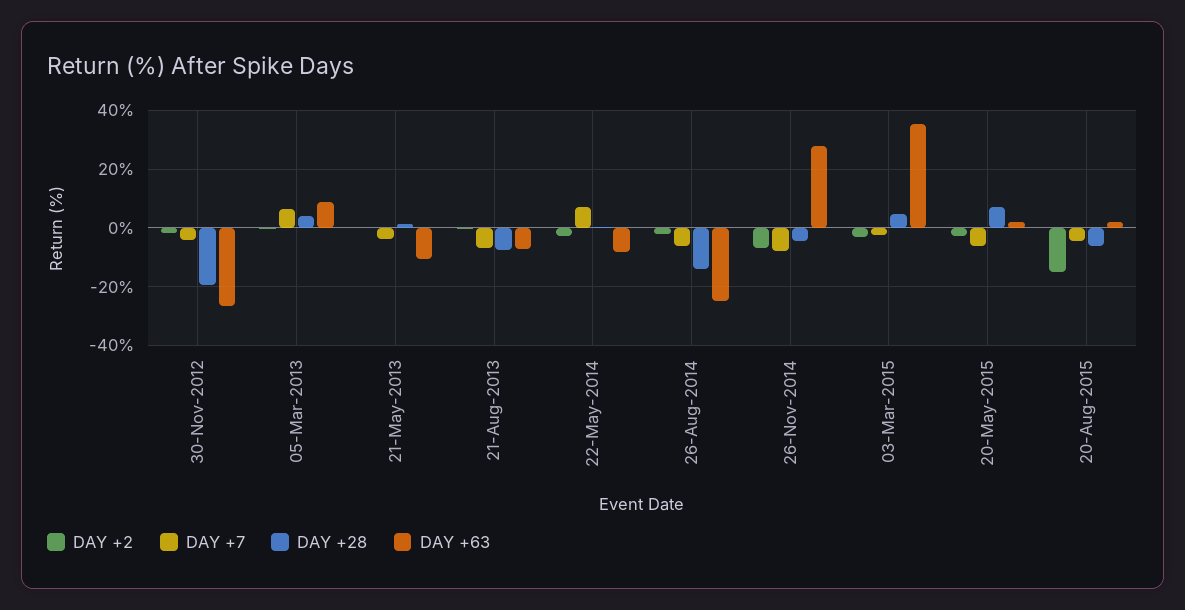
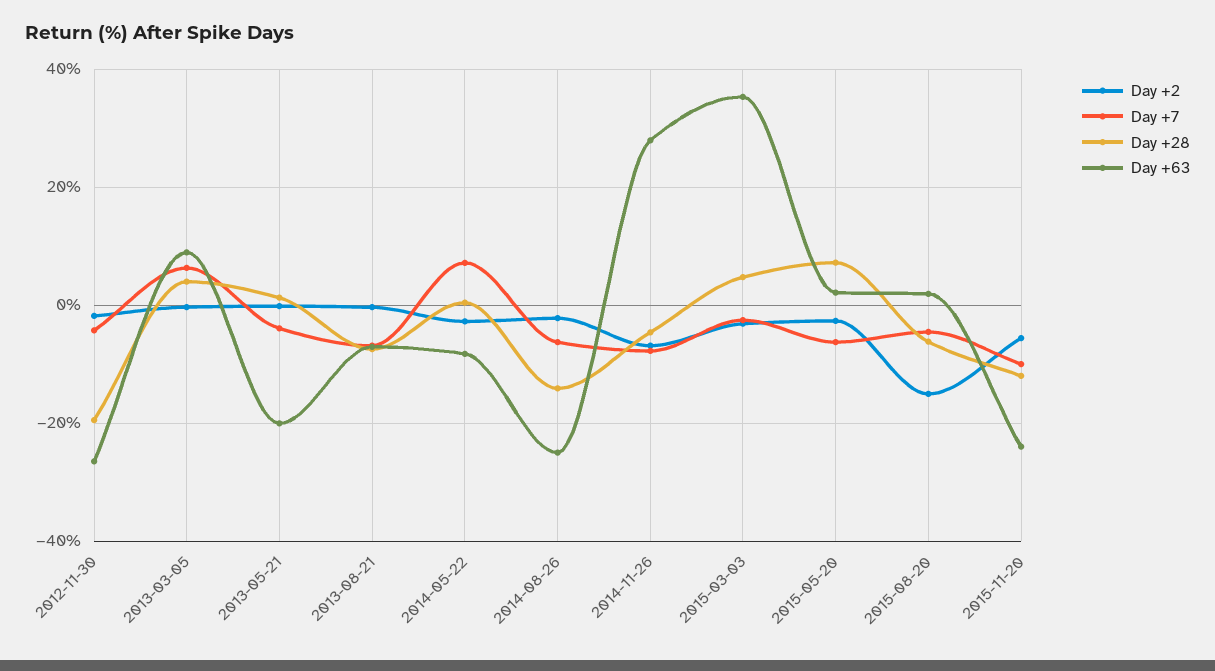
DAY +63, 21-May-2013: -10 -> -20
DAY +2, 2015-11-20: none -> -6
DAY +7, 2015-11-20: none -> -10
DAY +28, 2015-11-20: none -> -12
DAY +63, 2015-11-20: none -> -24

